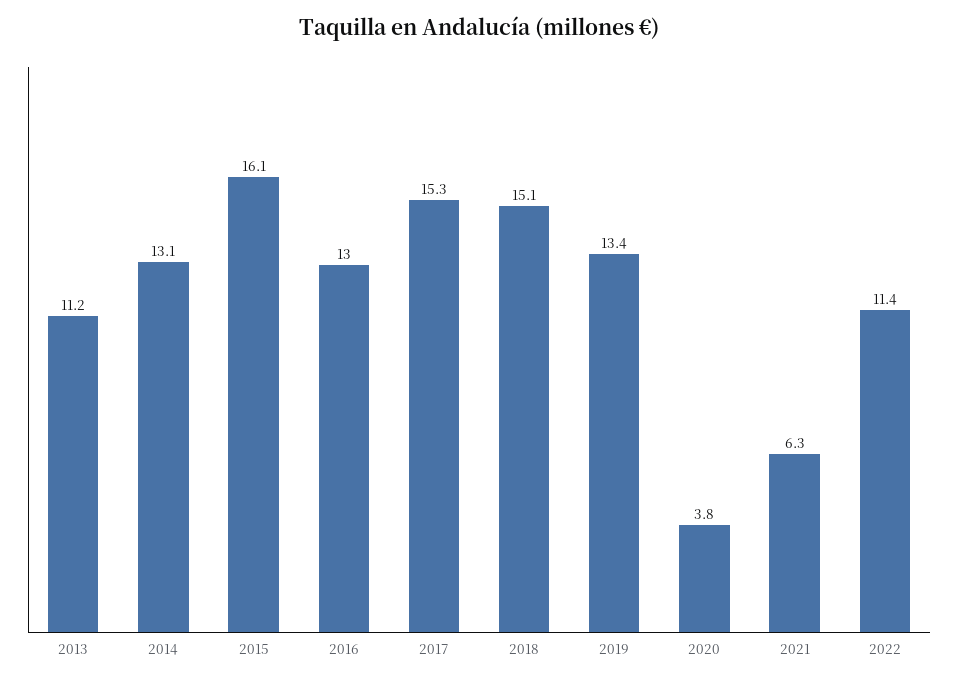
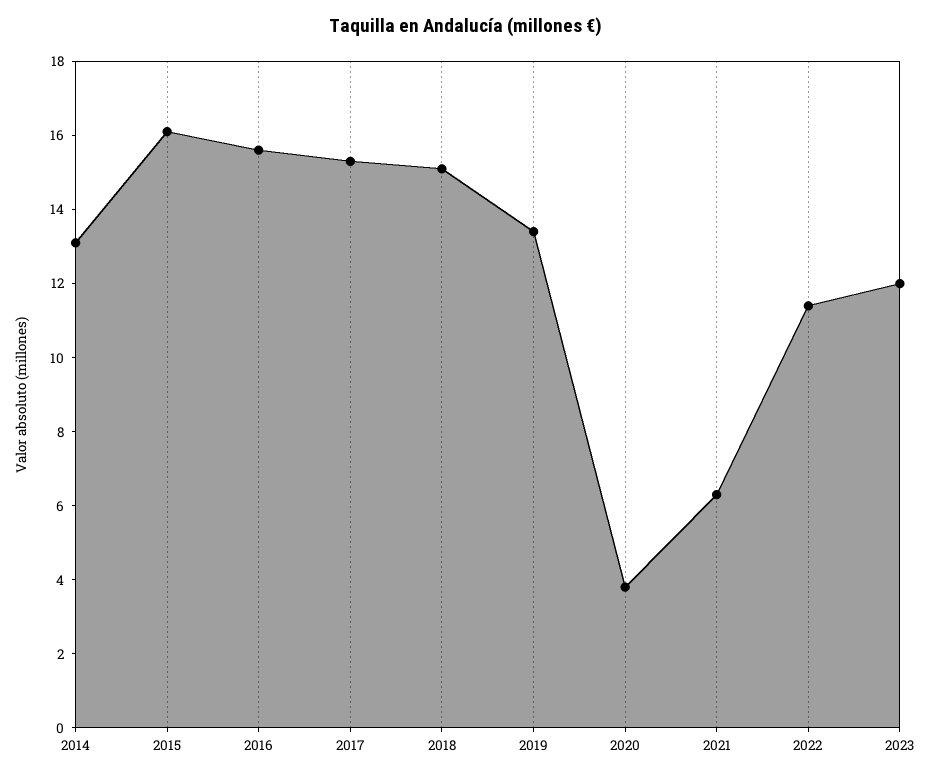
2013: 11.2 -> none
2016: 13 -> 15.5
2023: none -> 12

